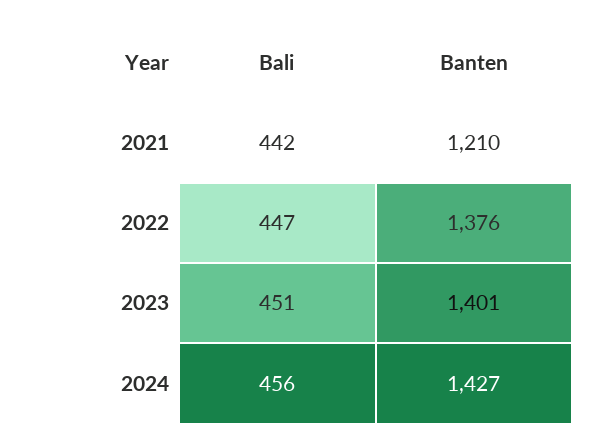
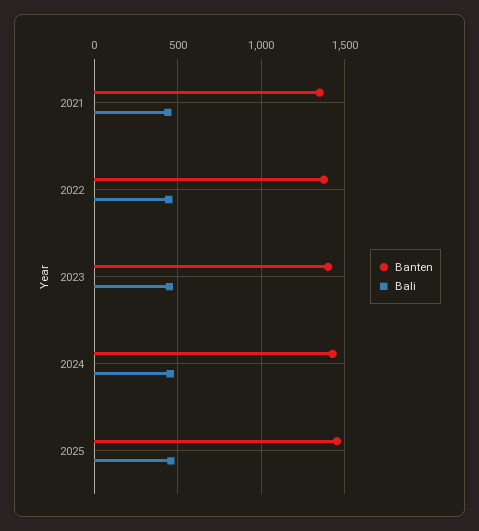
Banten, 2021: 1210 -> 1350
Banten, 2025: none -> 1450
Bali, 2025: none -> 450

